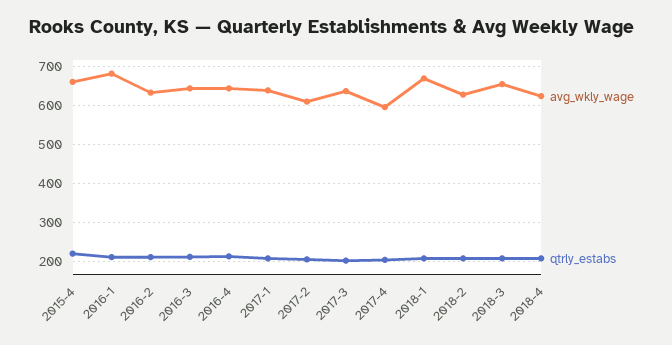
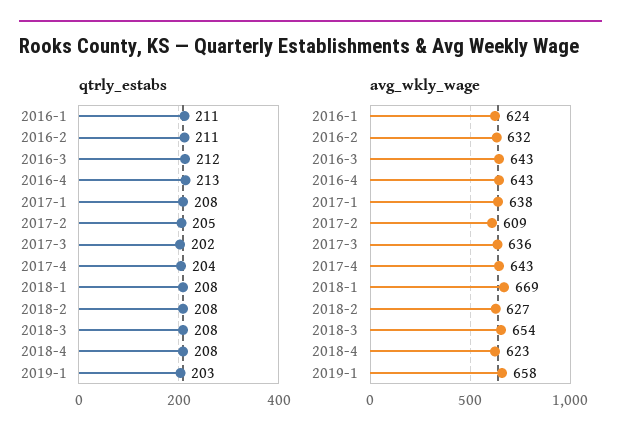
avg_wkly_wage, 2015-4: 660 -> none
qtrly_estabs, 2015-4: 220 -> none
avg_wkly_wage, 2016-1: 680 -> 624
avg_wkly_wage, 2017-4: 600 -> 643
qtrly_estabs, 2019-1: none -> 203
avg_wkly_wage, 2019-1: none -> 658

